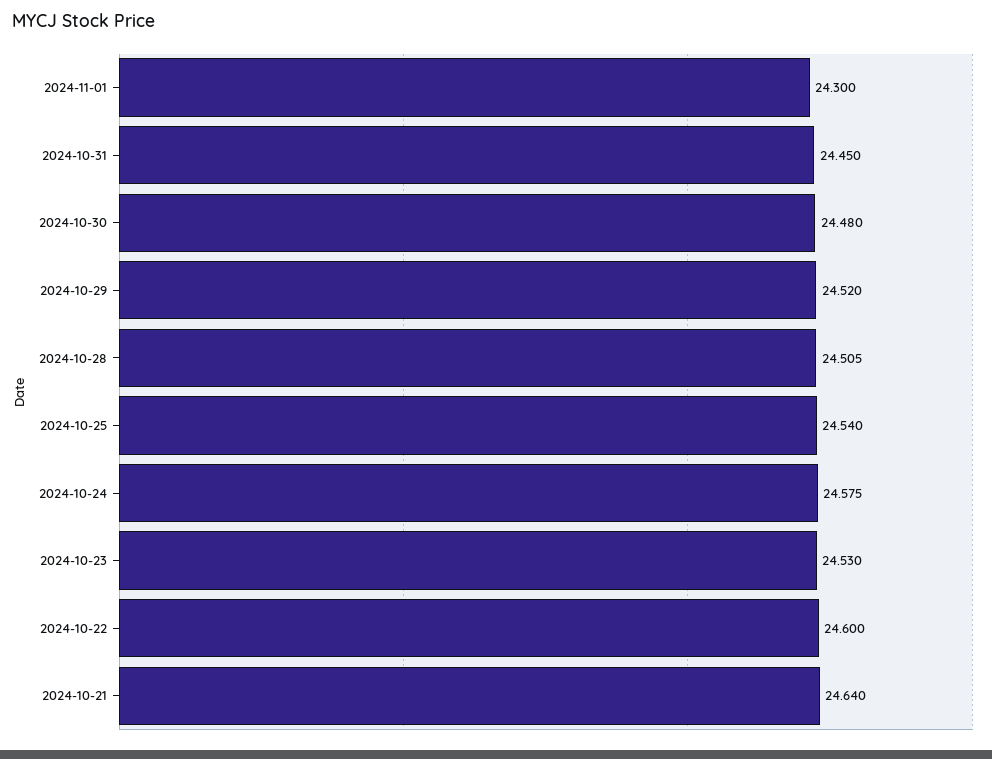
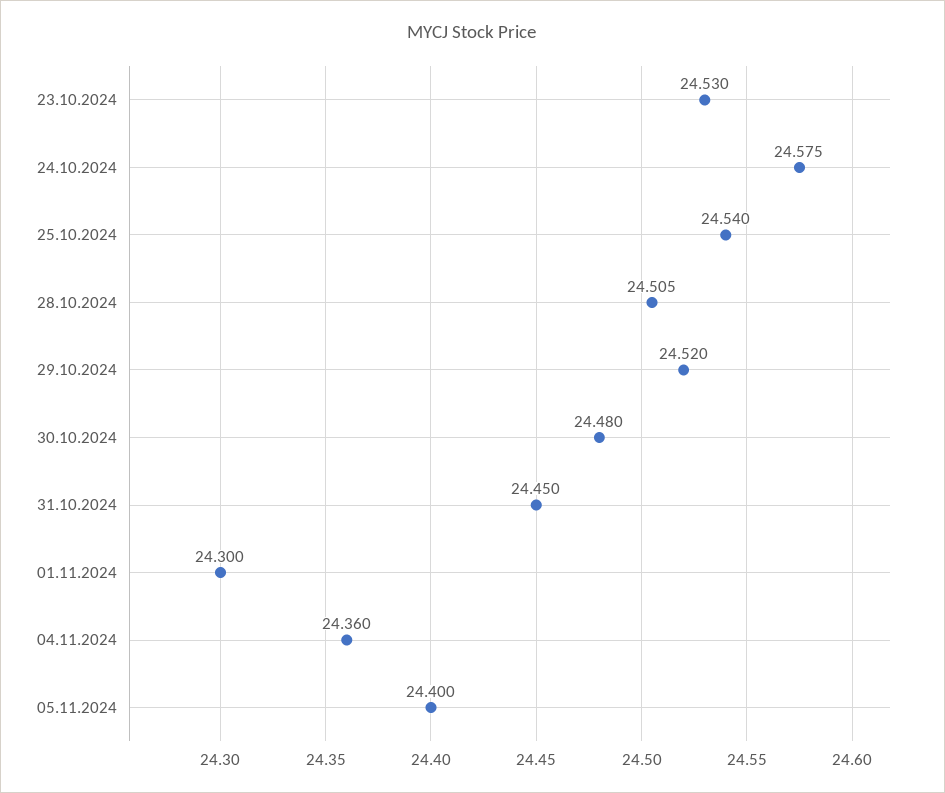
2024-10-22: 24.6 -> none
2024-10-21: 24.64 -> none
04.11.2024: none -> 24.36
05.11.2024: none -> 24.4

